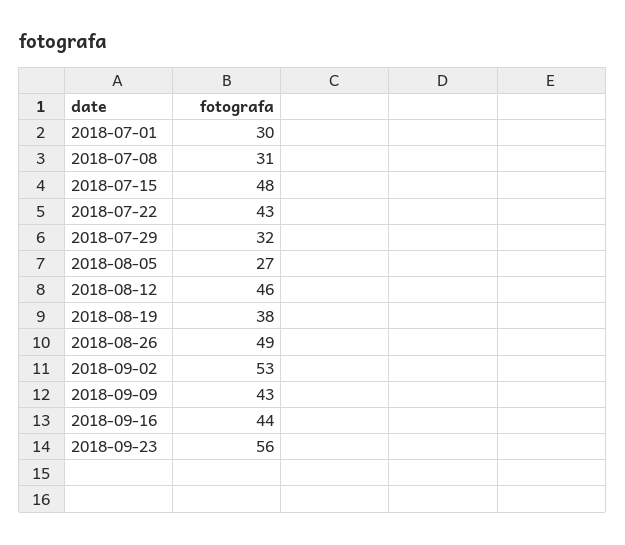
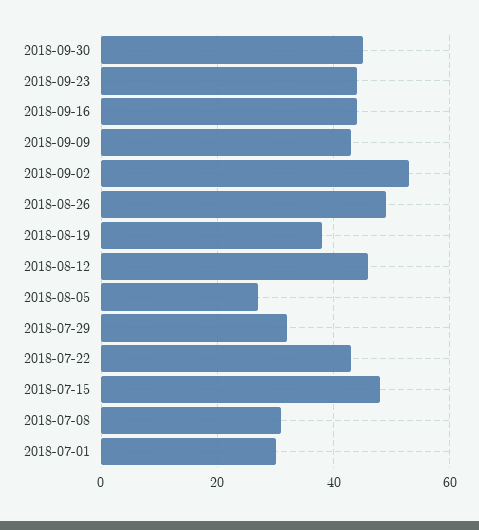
2018-09-23: 56 -> 45
2018-09-30: none -> 45

